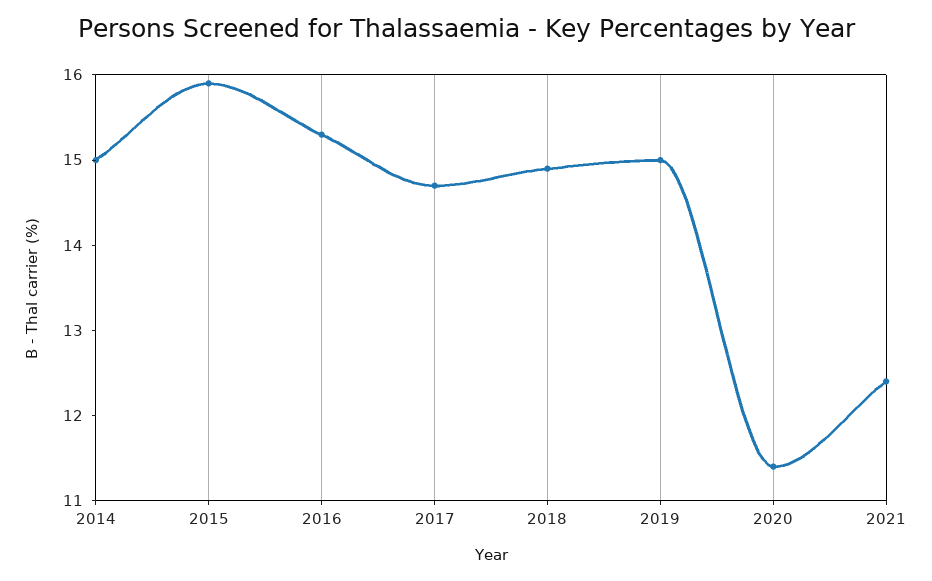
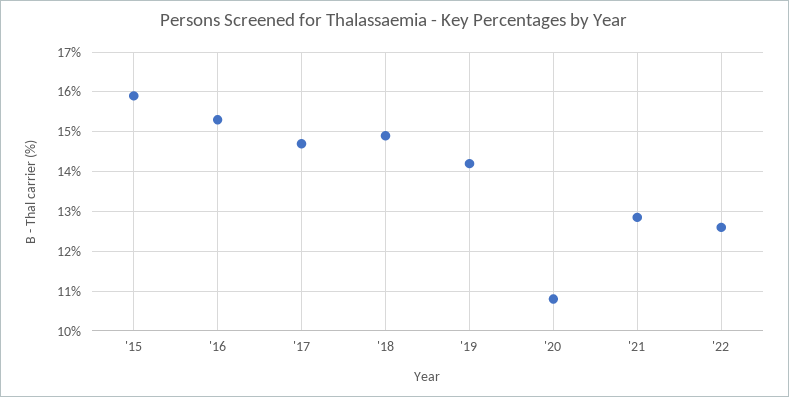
2014: 15 -> none
2019: 15 -> 14.2
2020: 11.4 -> 10.8
2021: 12.4 -> 12.8
'22: none -> 12.6

